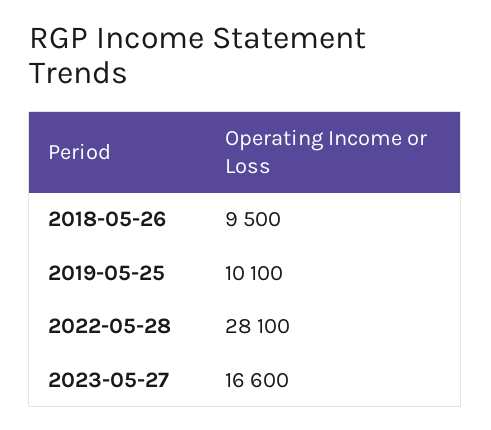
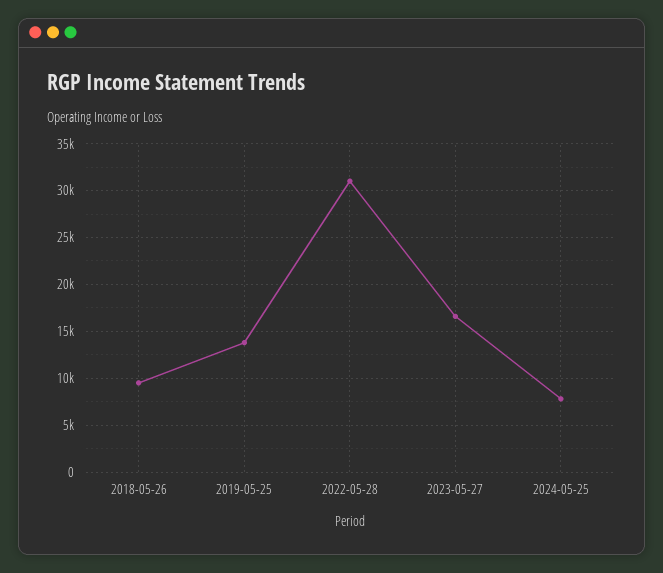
2019-05-25: 10100 -> 14000
2022-05-28: 28100 -> 31000
2024-05-25: none -> 8000

